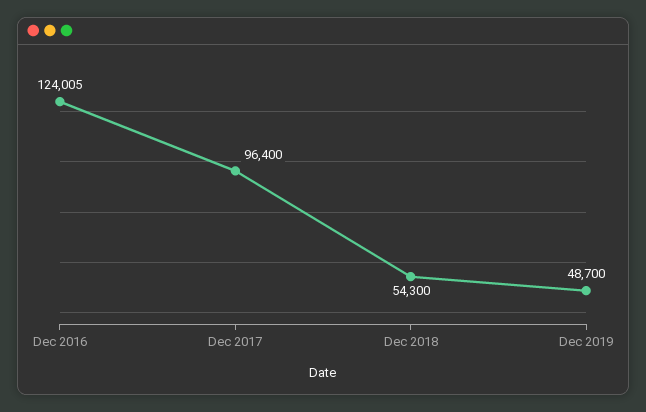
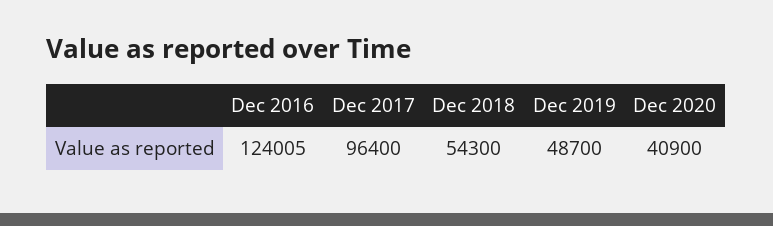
Dec 2020: none -> 40900

